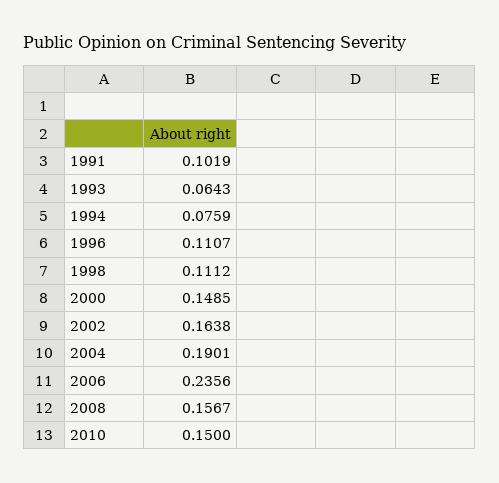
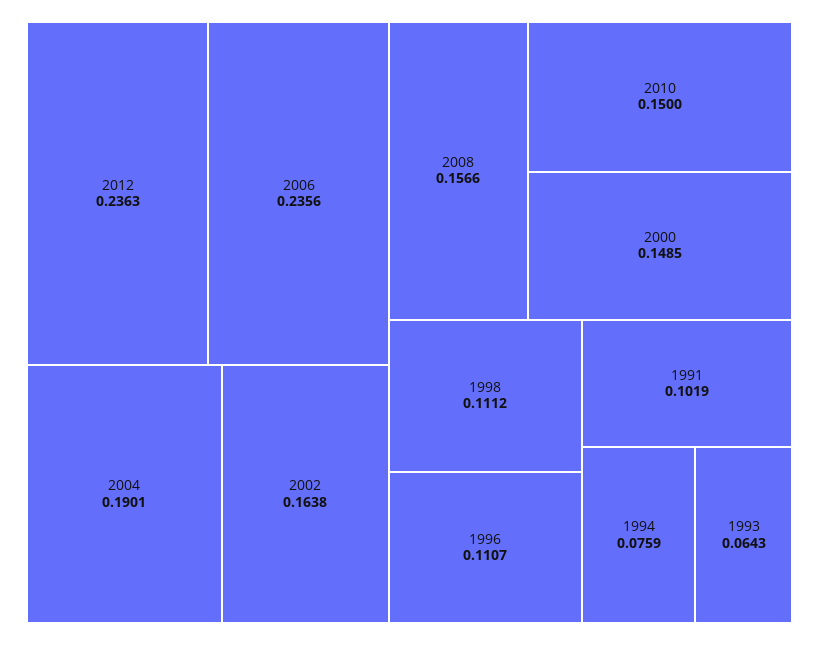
2008: 0.1567 -> 0.1566
2012: none -> 0.2363

